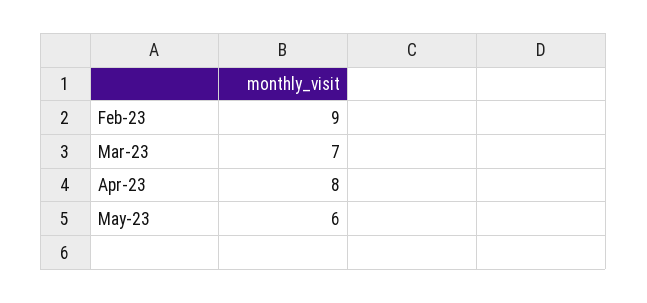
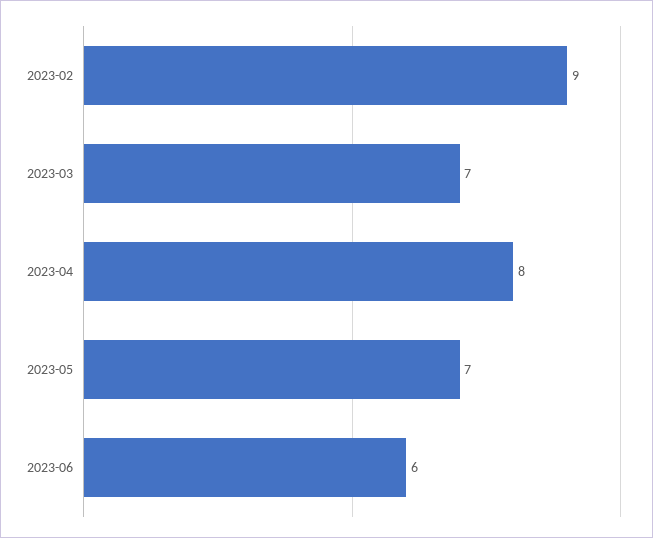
May-23: 6 -> 7
2023-06: none -> 6

